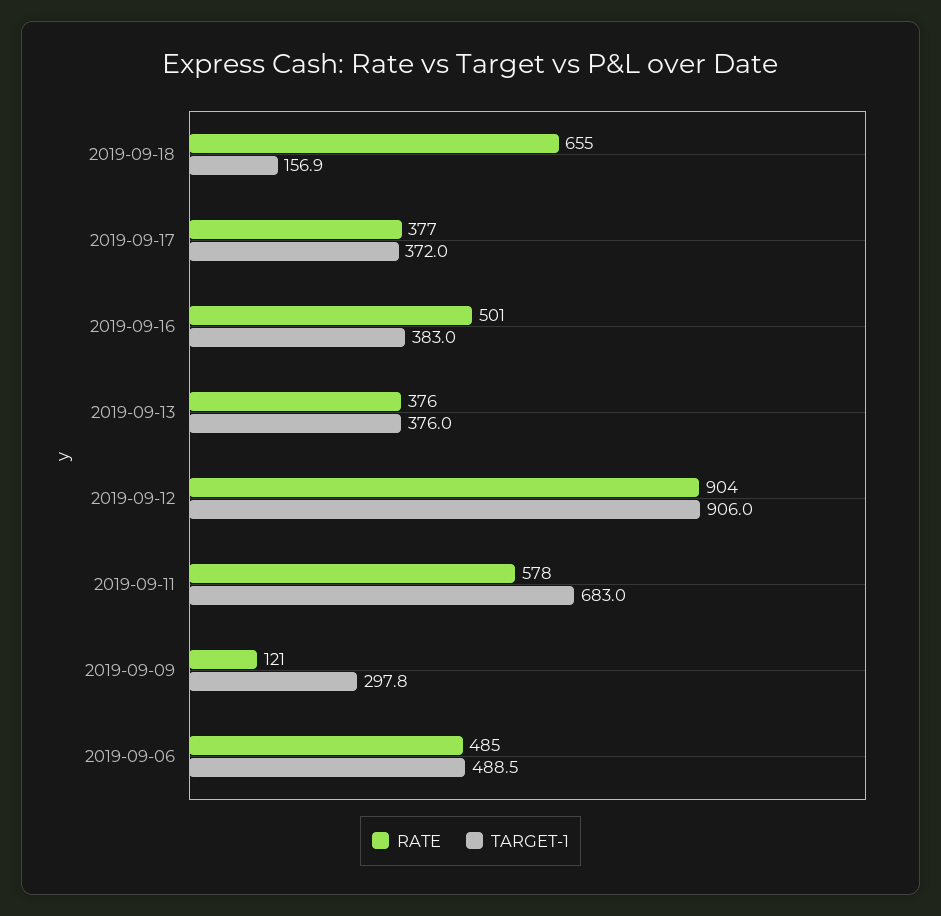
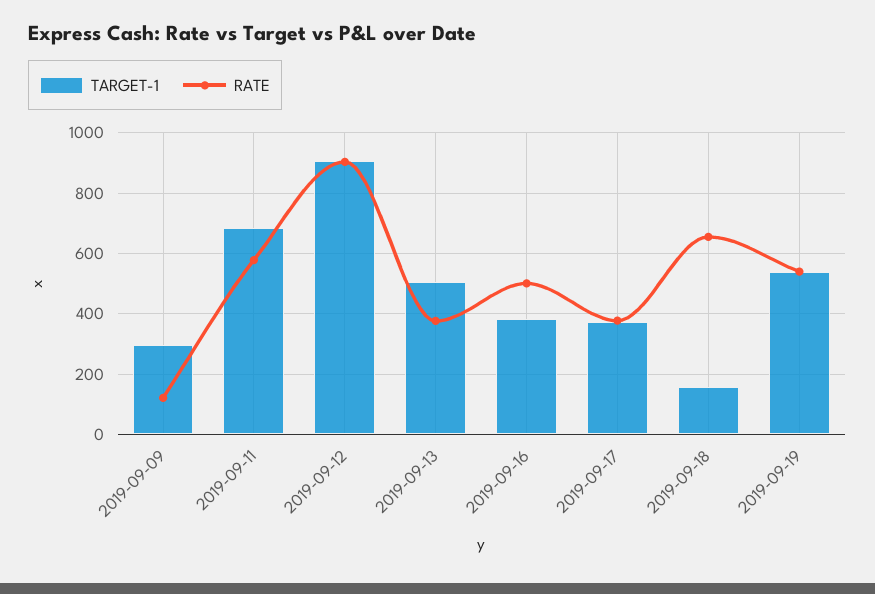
TARGET-1, 2019-09-13: 376 -> 500
RATE, 2019-09-06: 485 -> none
TARGET-1, 2019-09-06: 488.5 -> none
TARGET-1, 2019-09-19: none -> 540
RATE, 2019-09-19: none -> 540

